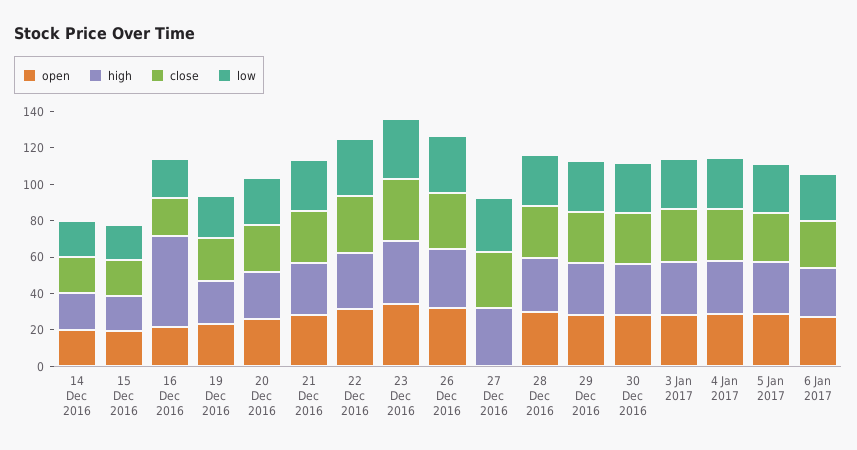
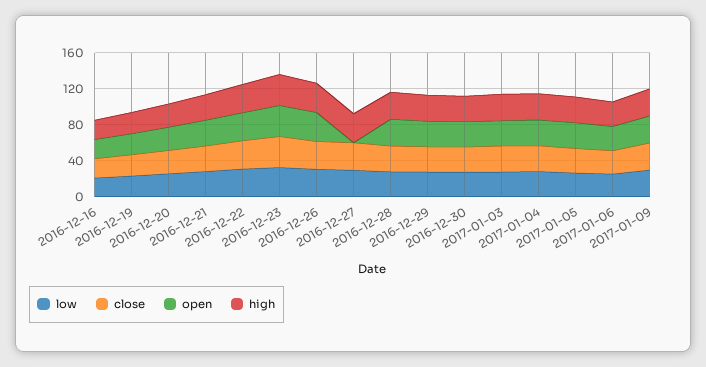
open, 14 Dec 2016: 20 -> none
high, 14 Dec 2016: 20 -> none
close, 14 Dec 2016: 20 -> none
low, 14 Dec 2016: 20 -> none
open, 15 Dec 2016: 20 -> none
high, 15 Dec 2016: 20 -> none
close, 15 Dec 2016: 20 -> none
low, 15 Dec 2016: 20 -> none
high, 16 Dec 2016: 50 -> 20
low, 2017-01-09: none -> 30
close, 2017-01-09: none -> 30
open, 2017-01-09: none -> 30
high, 2017-01-09: none -> 30

